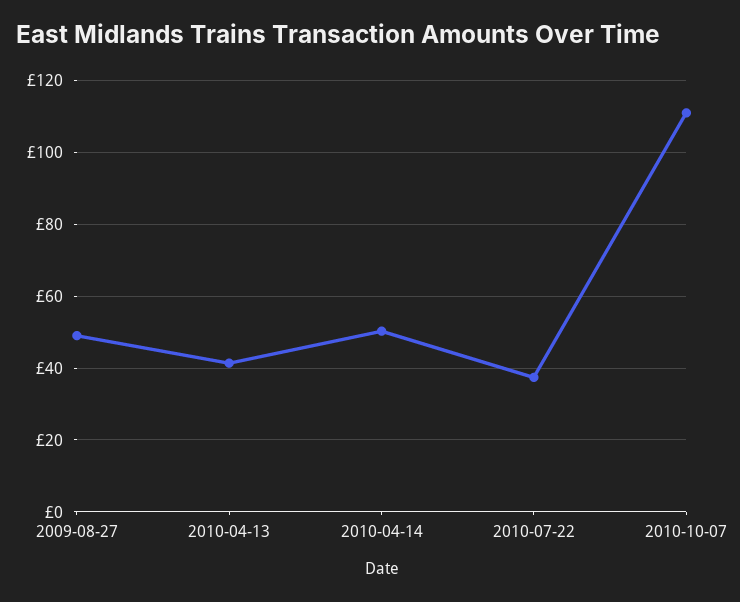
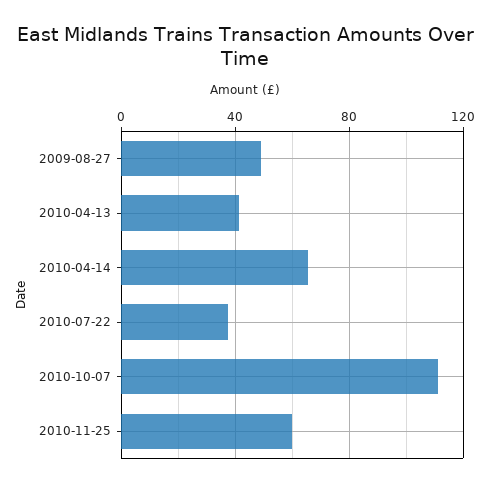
2010-04-14: 50 -> 65
2010-11-25: none -> 60

